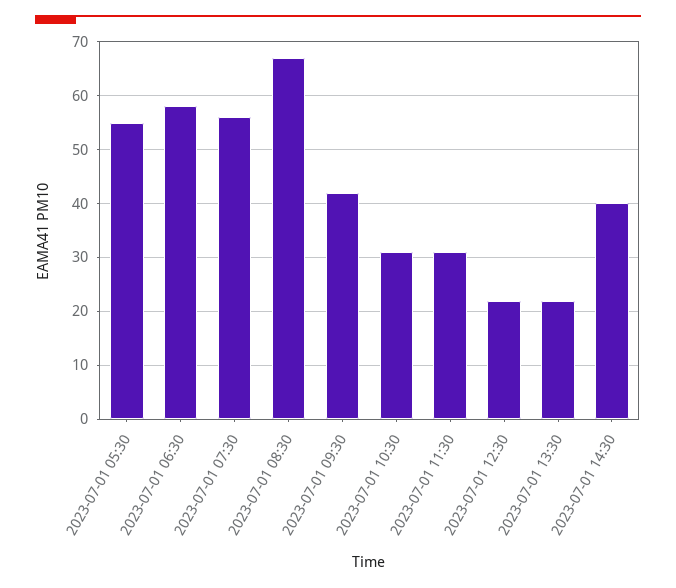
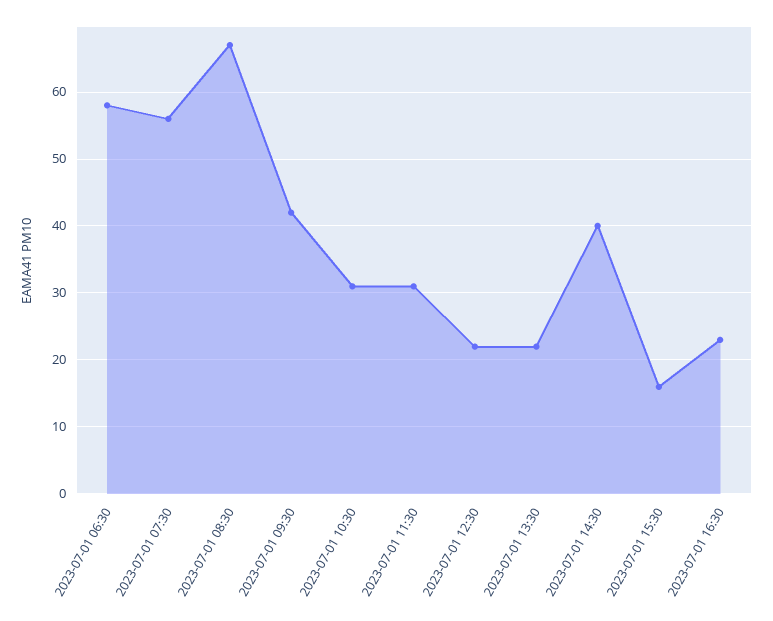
2023-07-01 05:30: 55 -> none
2023-07-01 15:30: none -> 16
2023-07-01 16:30: none -> 23

